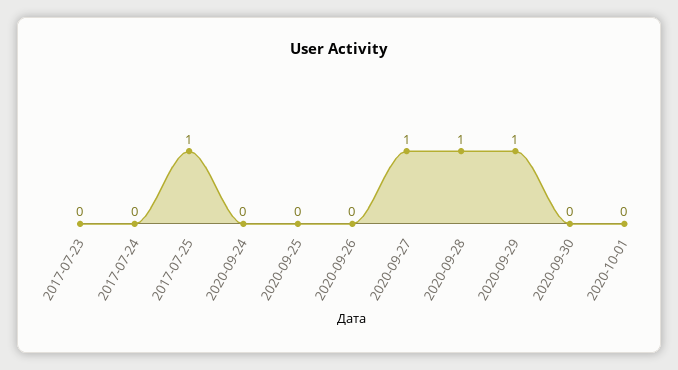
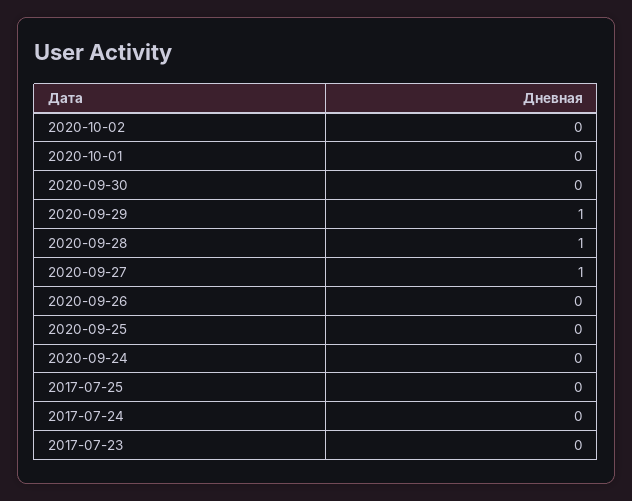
2017-07-25: 1 -> 0
2020-10-02: none -> 0

